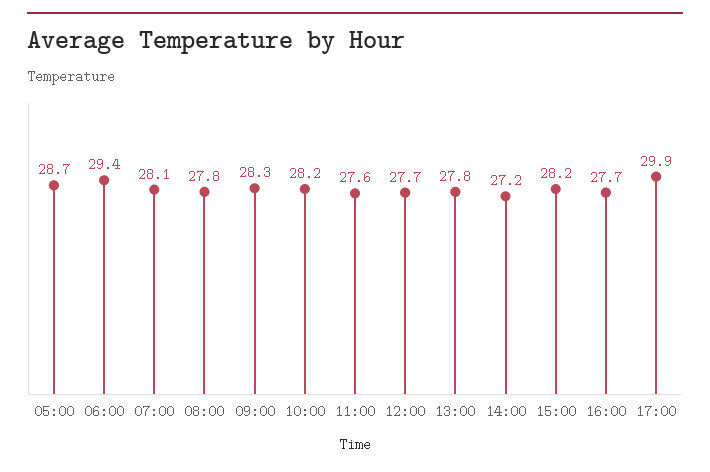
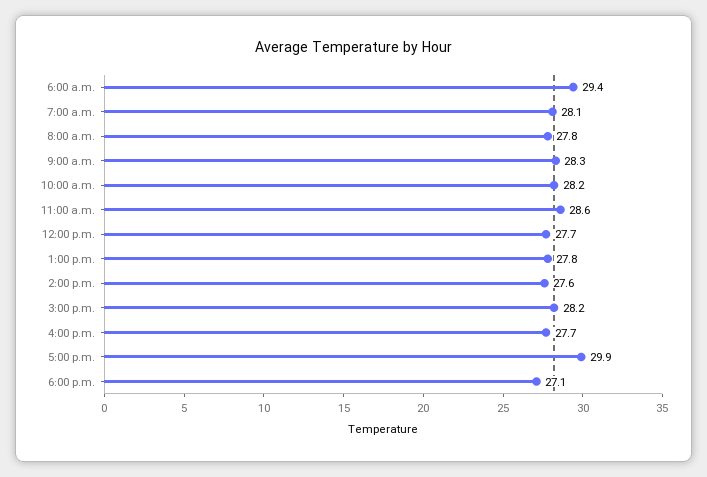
05:00: 28.7 -> none
11:00: 27.6 -> 28.6
14:00: 27.2 -> 27.6
6:00 p.m.: none -> 27.1

